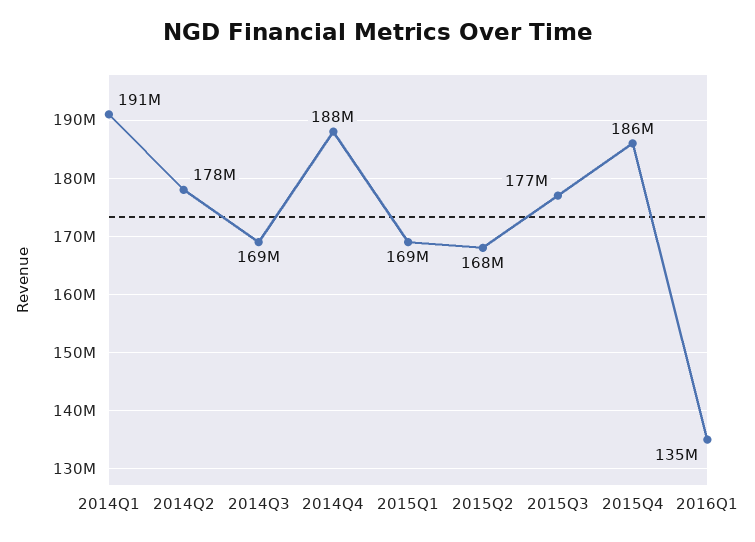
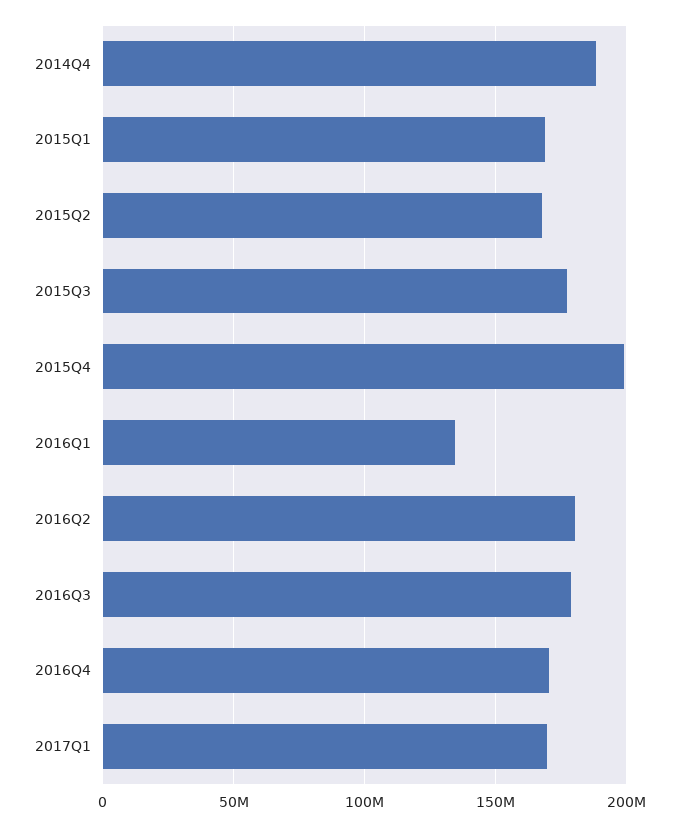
2014Q1: 191000000 -> none
2014Q2: 178000000 -> none
2014Q3: 169000000 -> none
2015Q4: 186000000 -> 200000000
2016Q2: none -> 180000000
2016Q3: none -> 180000000
2016Q4: none -> 170000000
2017Q1: none -> 170000000

